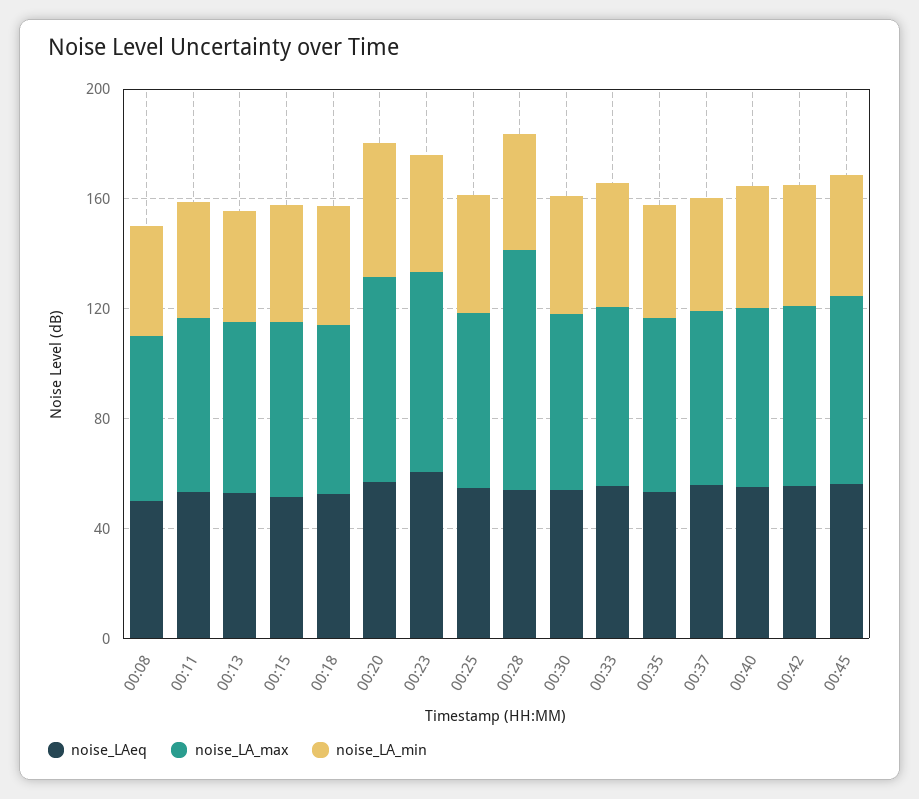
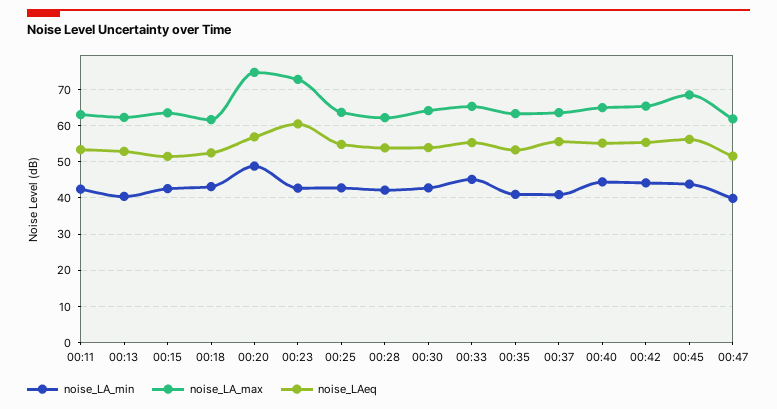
noise_LAeq, 00:08: 50 -> none
noise_LA_max, 00:08: 60 -> none
noise_LA_min, 00:08: 40 -> none
noise_LA_max, 00:28: 90 -> 62
noise_LA_min, 00:47: none -> 40
noise_LA_max, 00:47: none -> 62
noise_LAeq, 00:47: none -> 52

